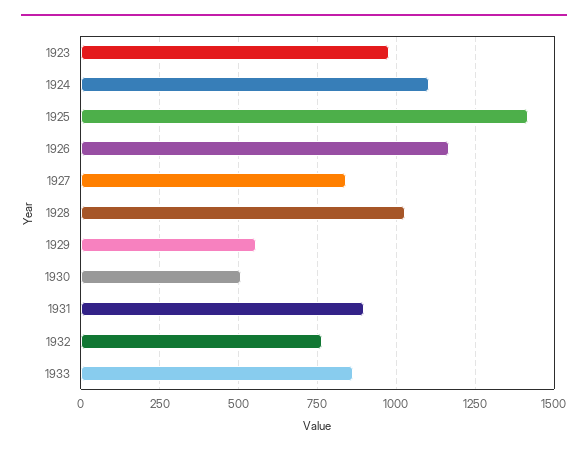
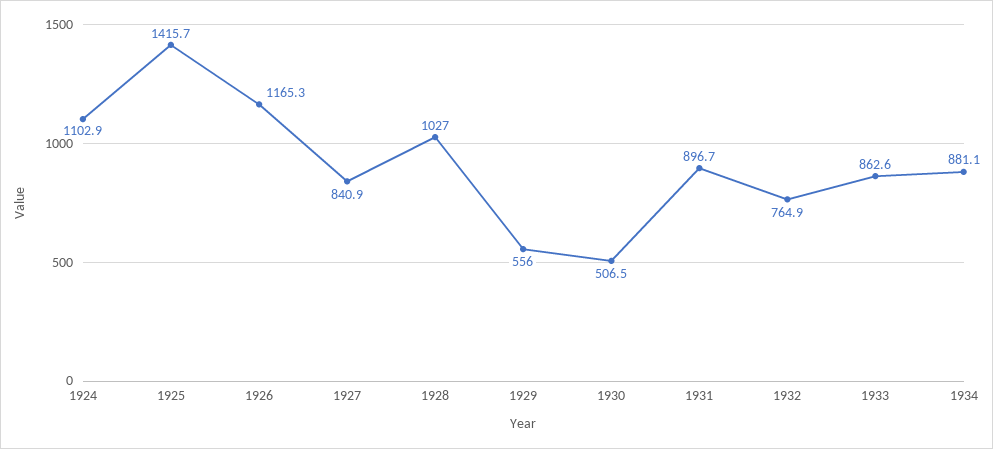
1923: 975 -> none
1934: none -> 881.1

